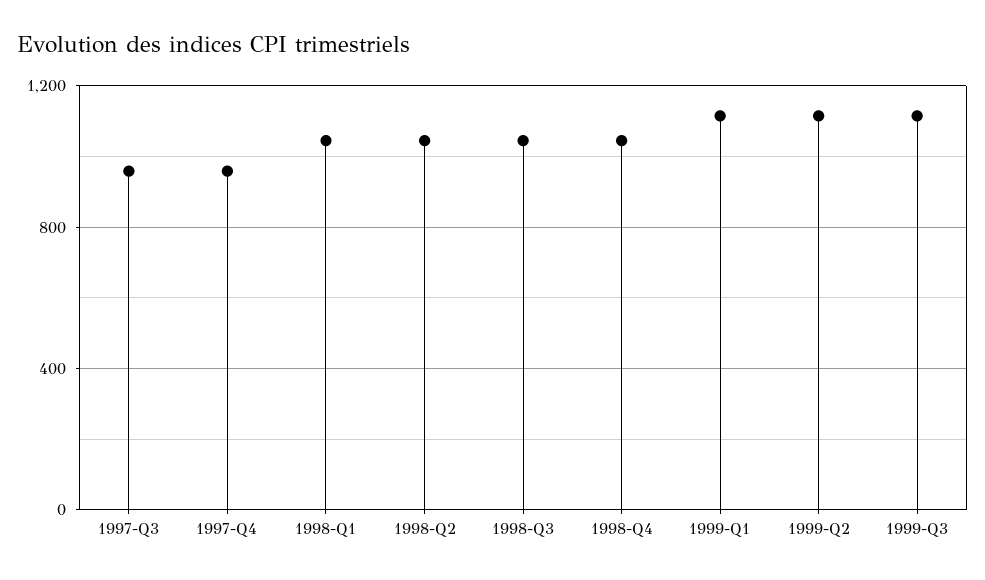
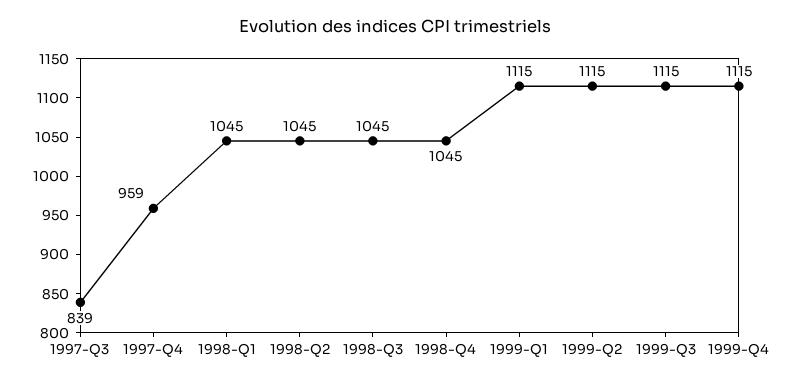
1997-Q3: 950 -> 839
1999-Q4: none -> 1115

